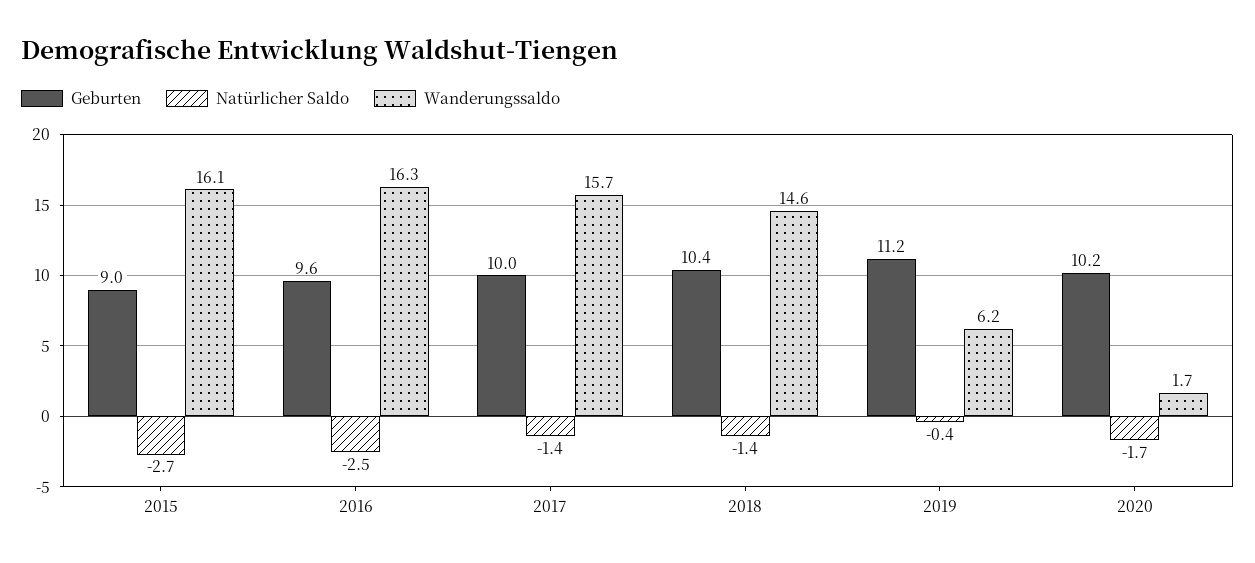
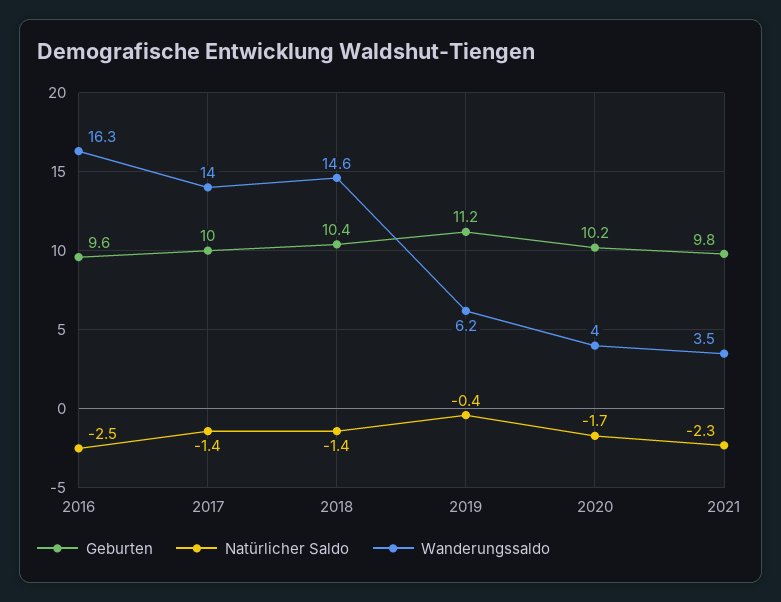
Geburten, 2015: 9 -> none
Natürlicher Saldo, 2015: -2.7 -> none
Wanderungssaldo, 2015: 16.1 -> none
Wanderungssaldo, 2017: 15.7 -> 14
Wanderungssaldo, 2020: 1.7 -> 4
Geburten, 2021: none -> 9.8
Natürlicher Saldo, 2021: none -> -2.3
Wanderungssaldo, 2021: none -> 3.5

